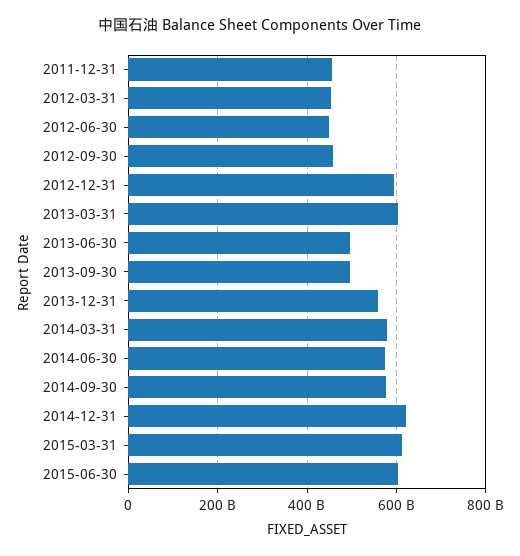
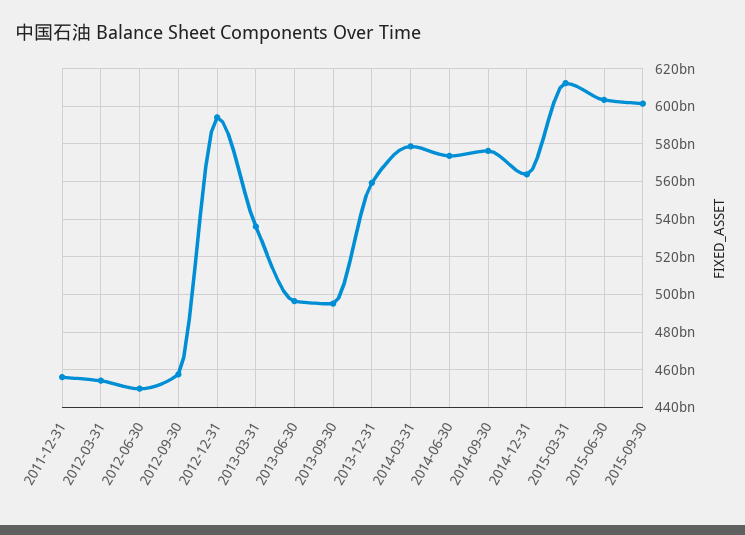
2013-03-31: 600000000000 -> 535000000000
2014-12-31: 620000000000 -> 565000000000
2015-09-30: none -> 600000000000

